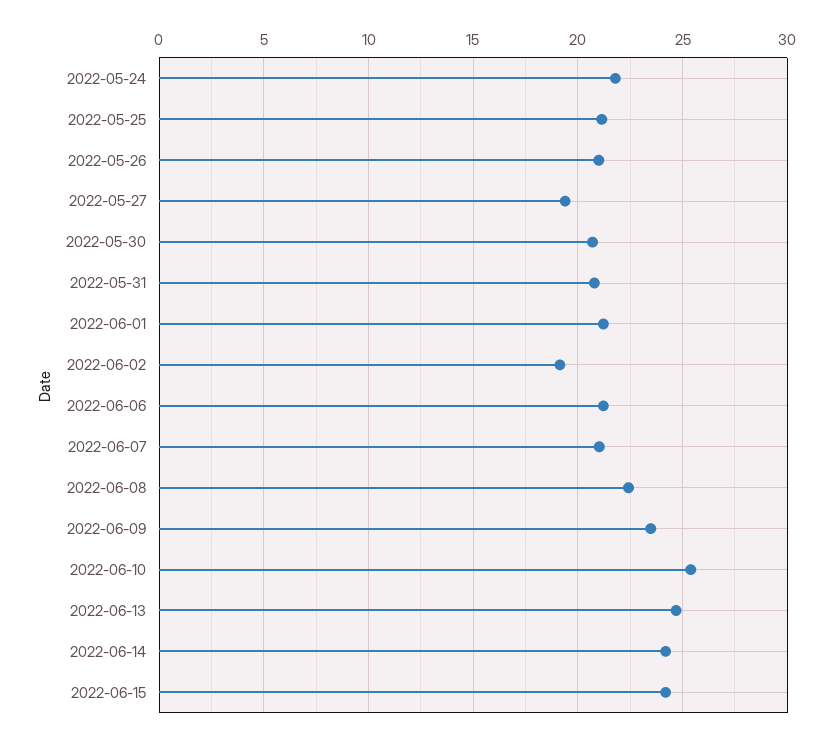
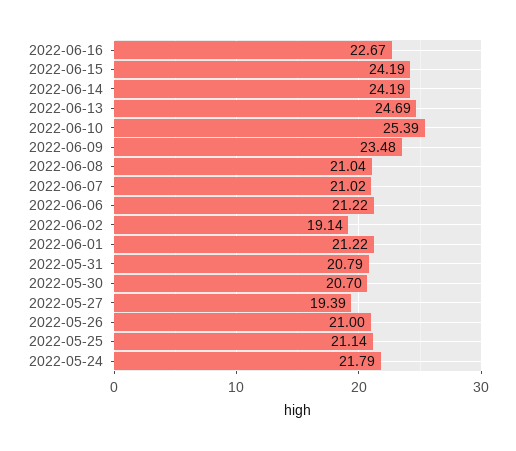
2022-06-08: 22.5 -> 21.04
2022-06-16: none -> 22.67

